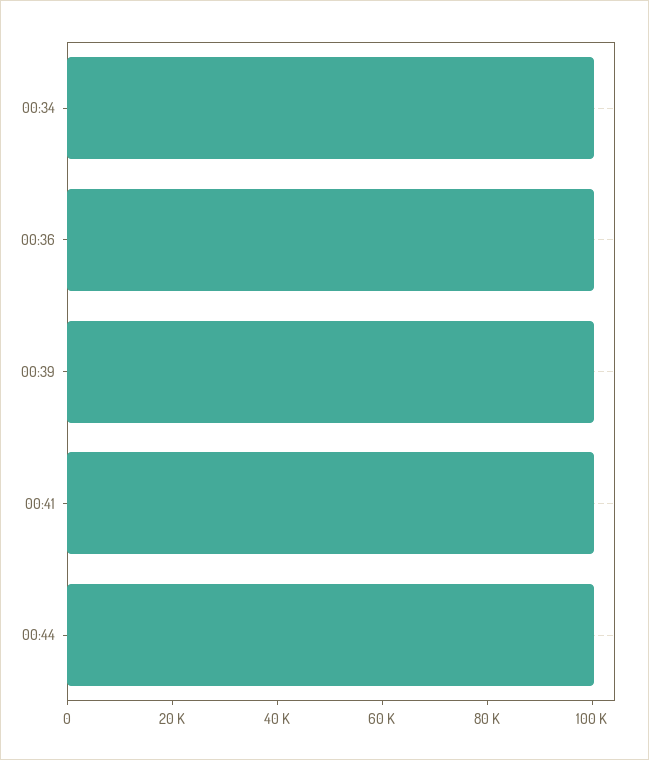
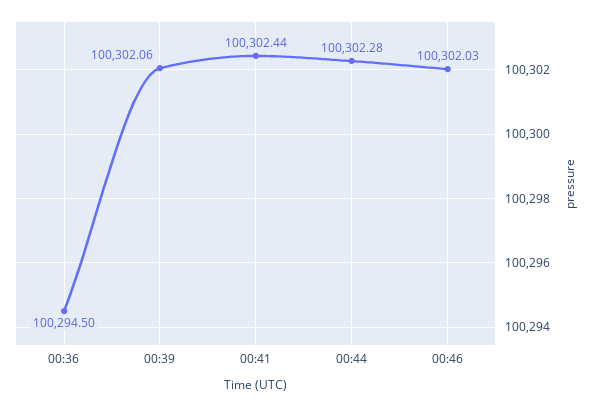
00:34: 100000 -> none
00:46: none -> 100302.03

